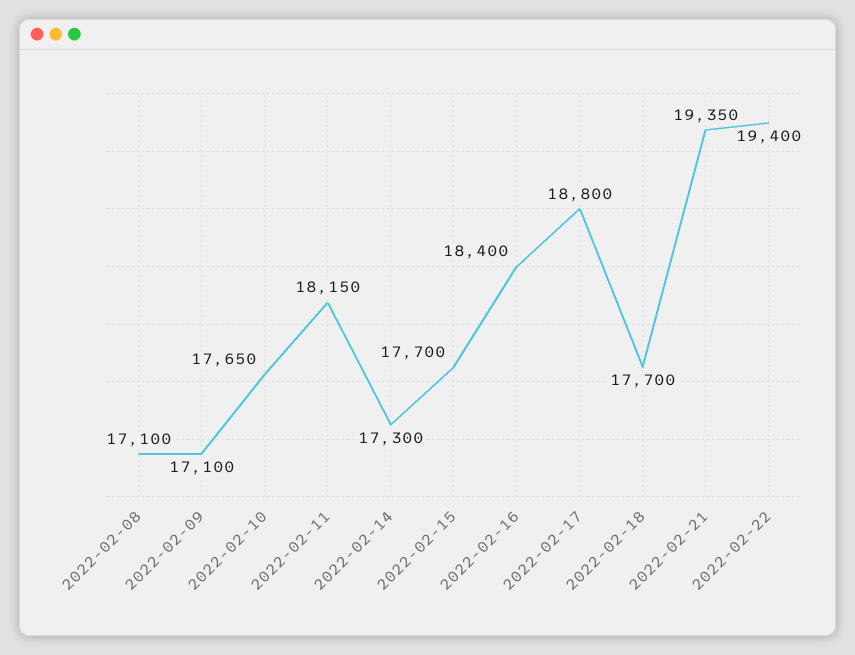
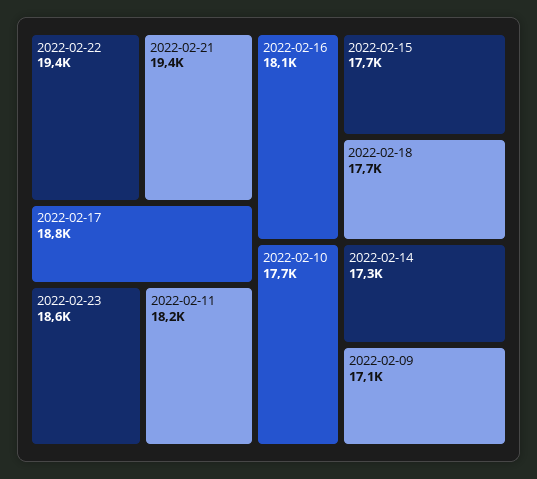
2022-02-08: 17100 -> none
2022-02-16: 18400 -> 18100
2022-02-23: none -> 18600

